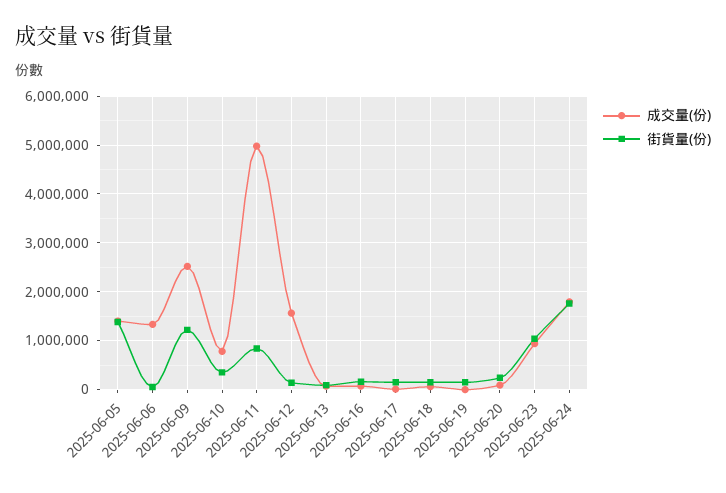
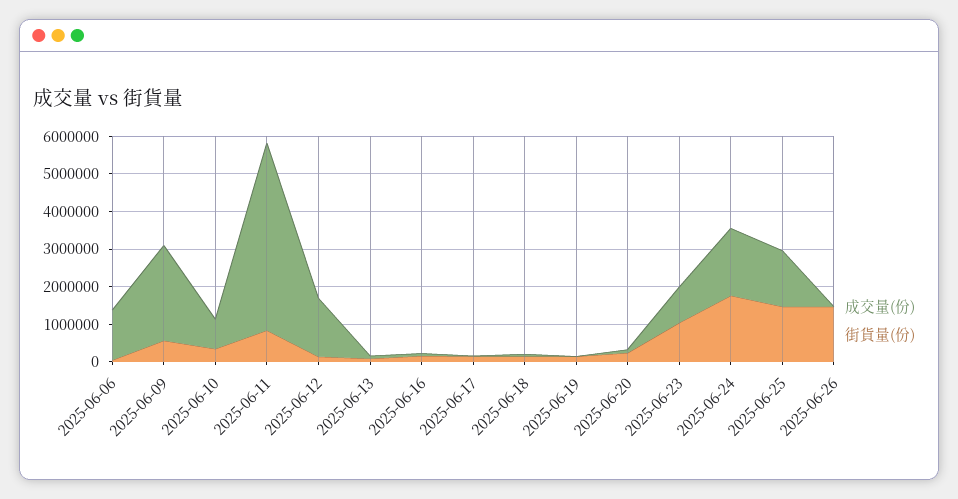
成交量(份), 2025-06-05: 1400000 -> none
街貨量(份), 2025-06-05: 1400000 -> none
街貨量(份), 2025-06-09: 1200000 -> 500000
成交量(份), 2025-06-25: none -> 1500000
街貨量(份), 2025-06-25: none -> 1500000
成交量(份), 2025-06-26: none -> 0
街貨量(份), 2025-06-26: none -> 1500000

